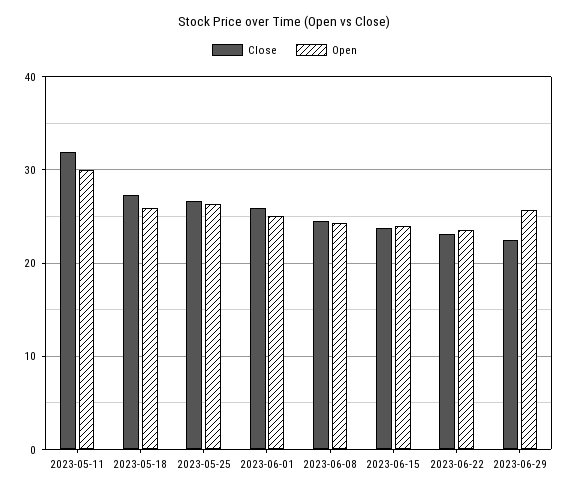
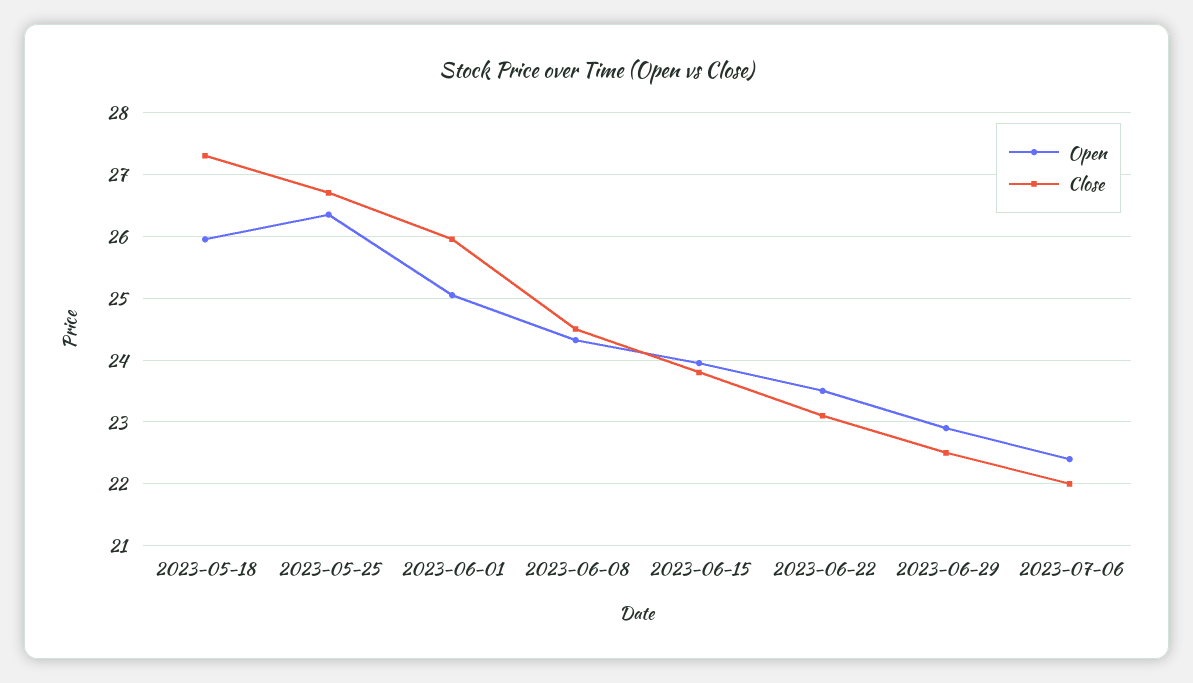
Close, 2023-05-11: 32 -> none
Open, 2023-05-11: 30 -> none
Open, 2023-06-29: 26 -> 22.9
Open, 2023-07-06: none -> 22.4
Close, 2023-07-06: none -> 22

